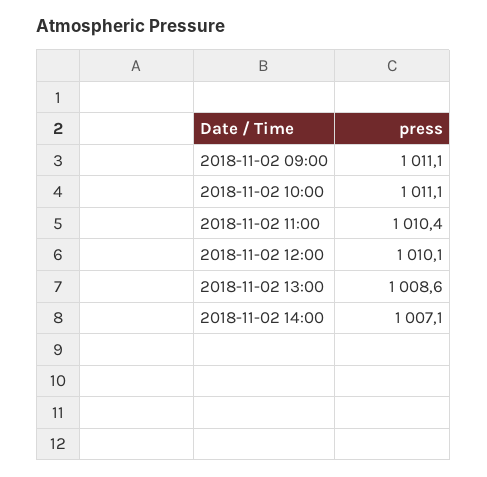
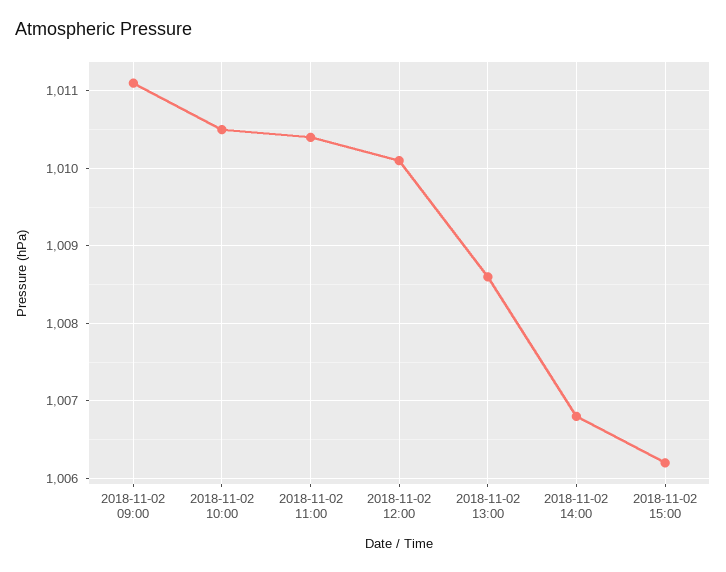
2018-11-02 10:00: 1011.1 -> 1010.5
2018-11-02 14:00: 1007.1 -> 1006.8
2018-11-02 15:00: none -> 1006.2

